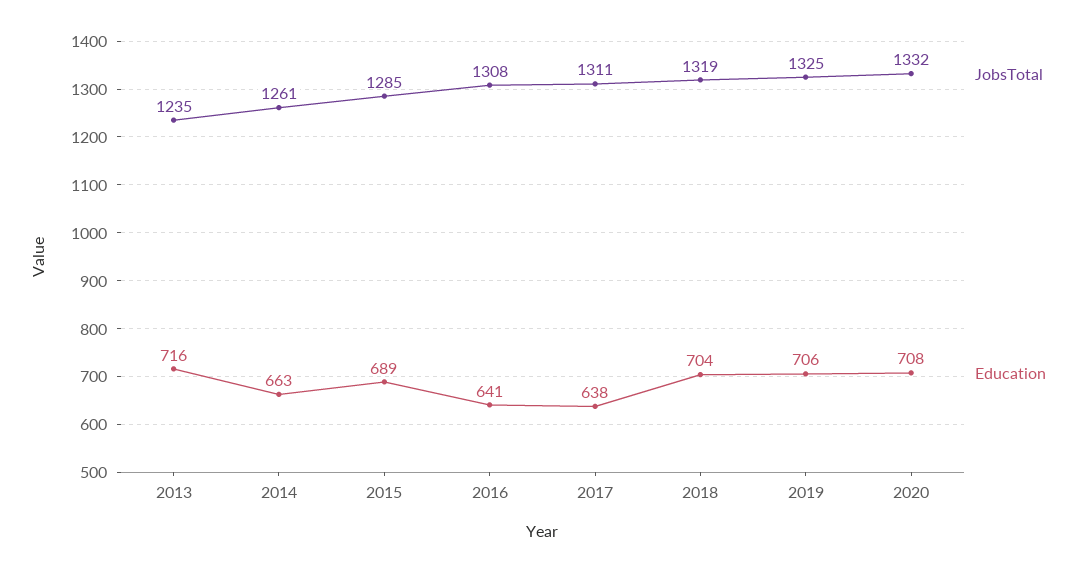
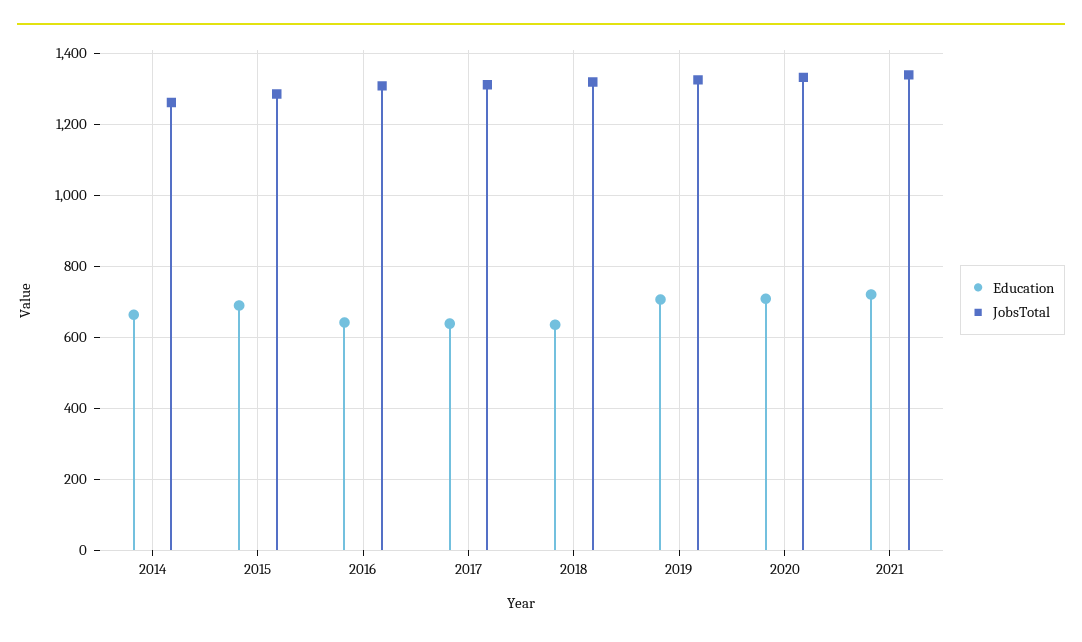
JobsTotal, 2013: 1235 -> none
Education, 2013: 716 -> none
Education, 2018: 704 -> 640
Education, 2021: none -> 720
JobsTotal, 2021: none -> 1340

